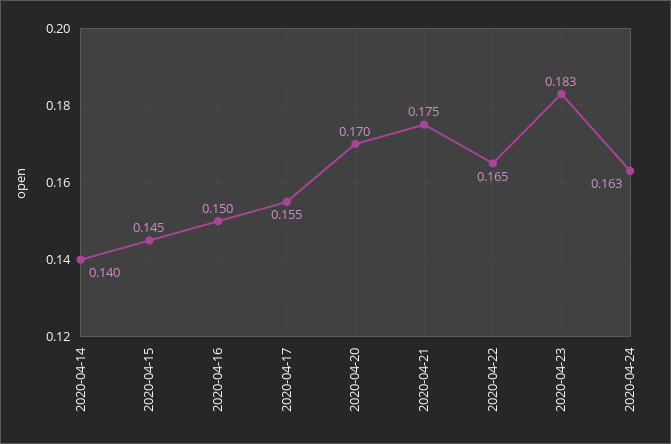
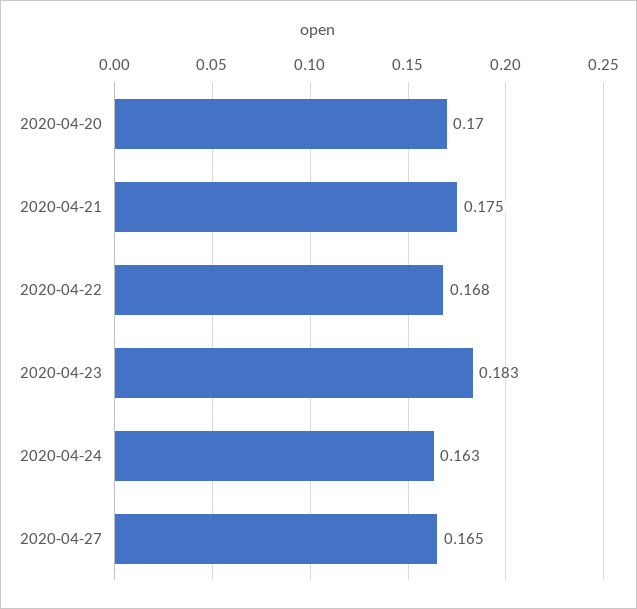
2020-04-14: 0.14 -> none
2020-04-15: 0.145 -> none
2020-04-16: 0.15 -> none
2020-04-17: 0.155 -> none
2020-04-22: 0.165 -> 0.168
2020-04-27: none -> 0.165

